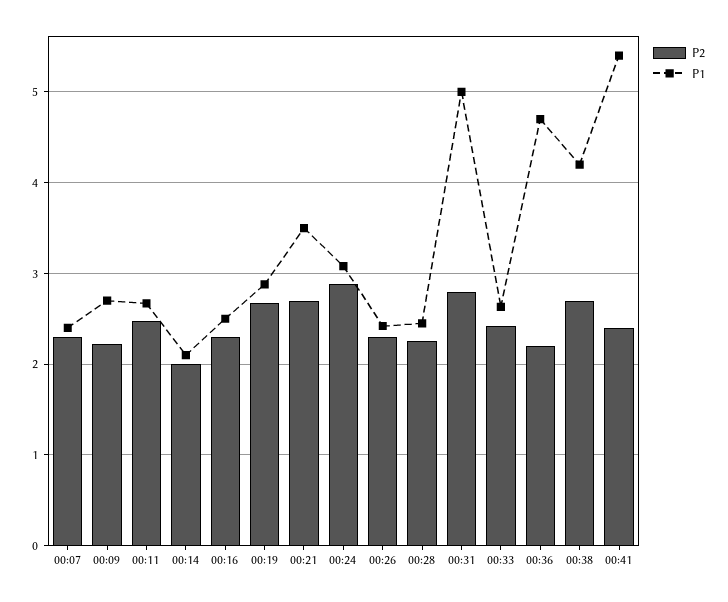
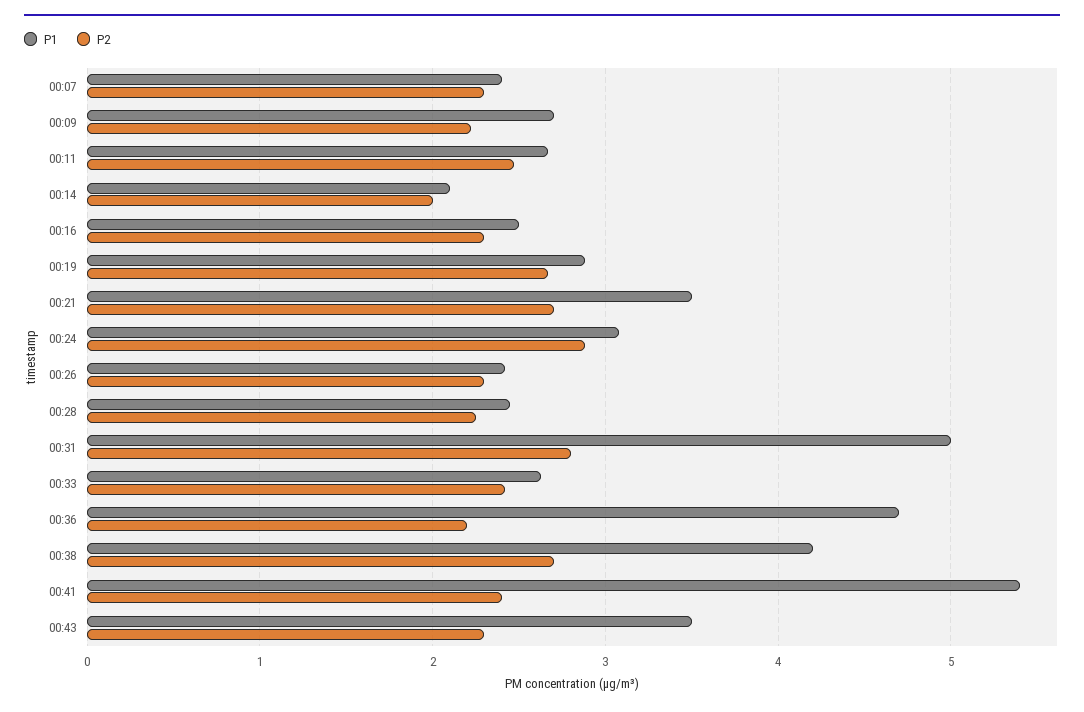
P1, 00:43: none -> 3.5
P2, 00:43: none -> 2.3

